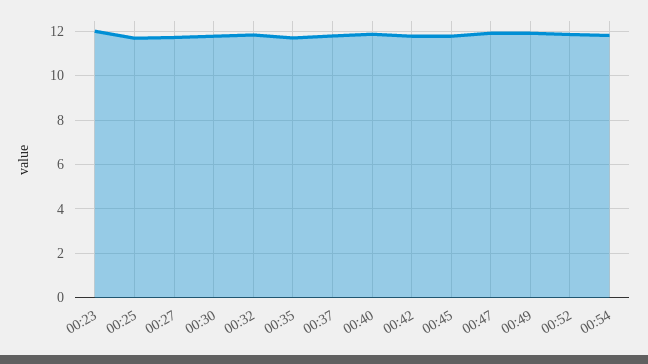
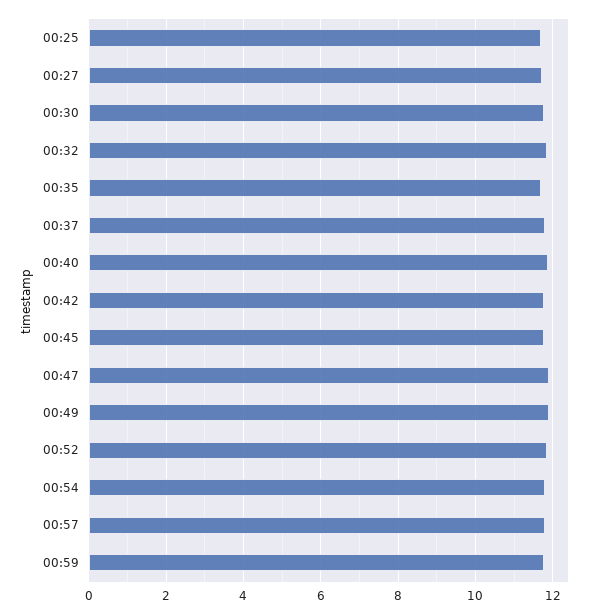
00:23: 12 -> none
00:57: none -> 11.8
00:59: none -> 11.8

